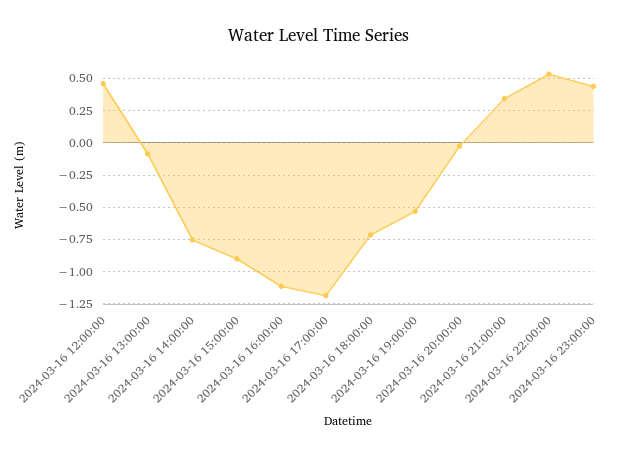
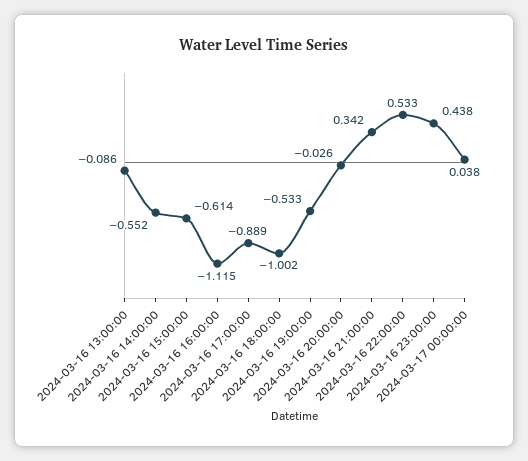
2024-03-16 12:00:00: 0.45 -> none
2024-03-16 14:00:00: -0.75 -> -0.552
2024-03-16 15:00:00: -0.9 -> -0.614
2024-03-16 17:00:00: -1.2 -> -0.889
2024-03-16 18:00:00: -0.7 -> -1.002
2024-03-17 00:00:00: none -> 0.038

